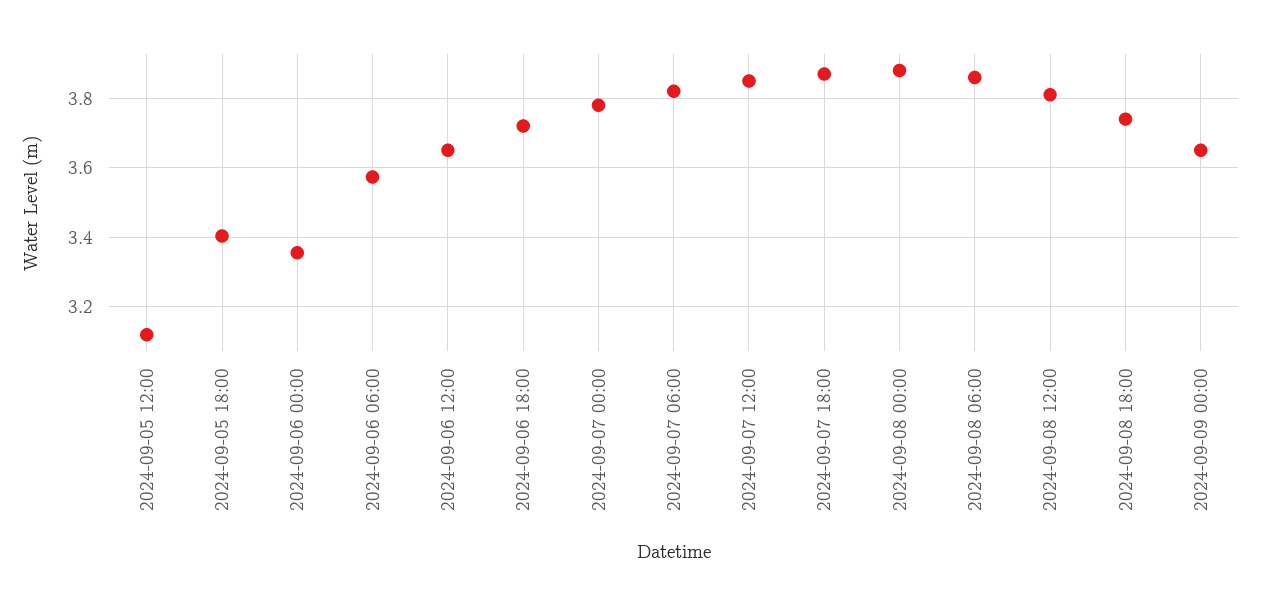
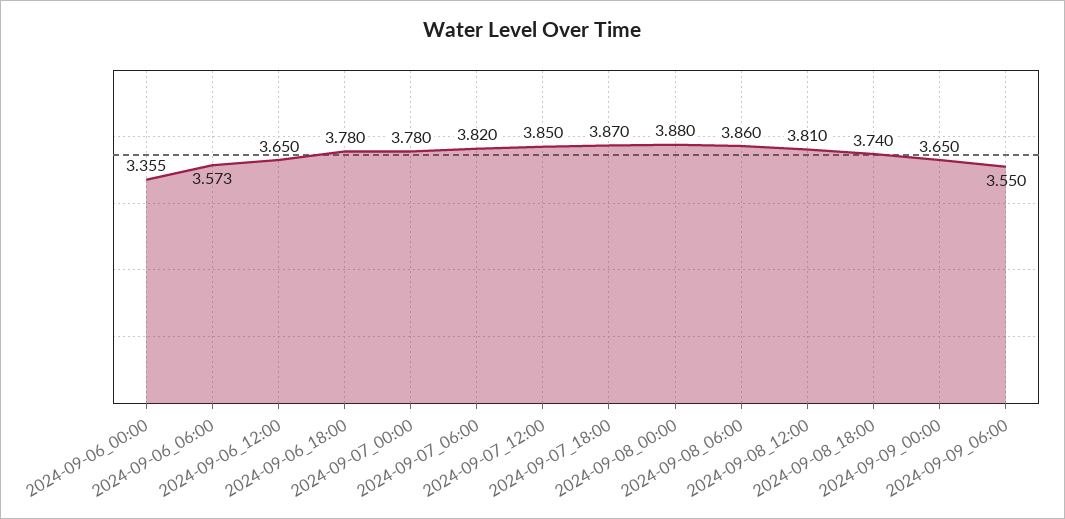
2024-09-05 12:00: 3.12 -> none
2024-09-05 18:00: 3.4 -> none
2024-09-06 18:00: 3.72 -> 3.78
2024-09-09_06:00: none -> 3.55

